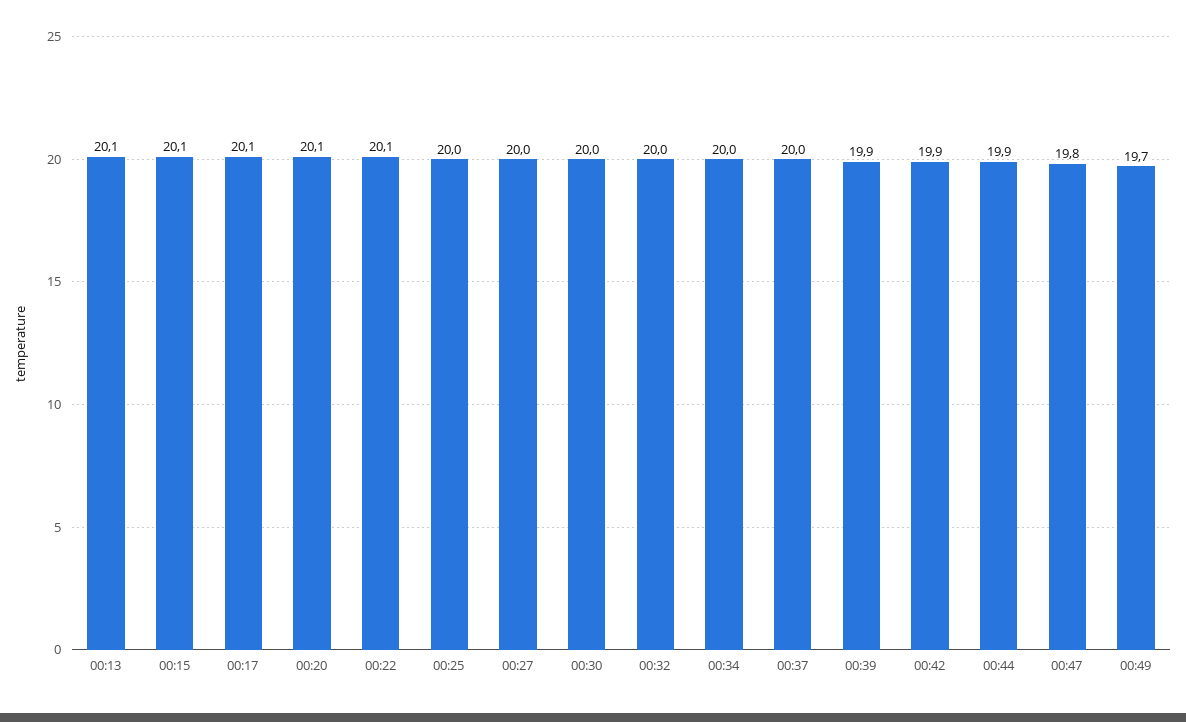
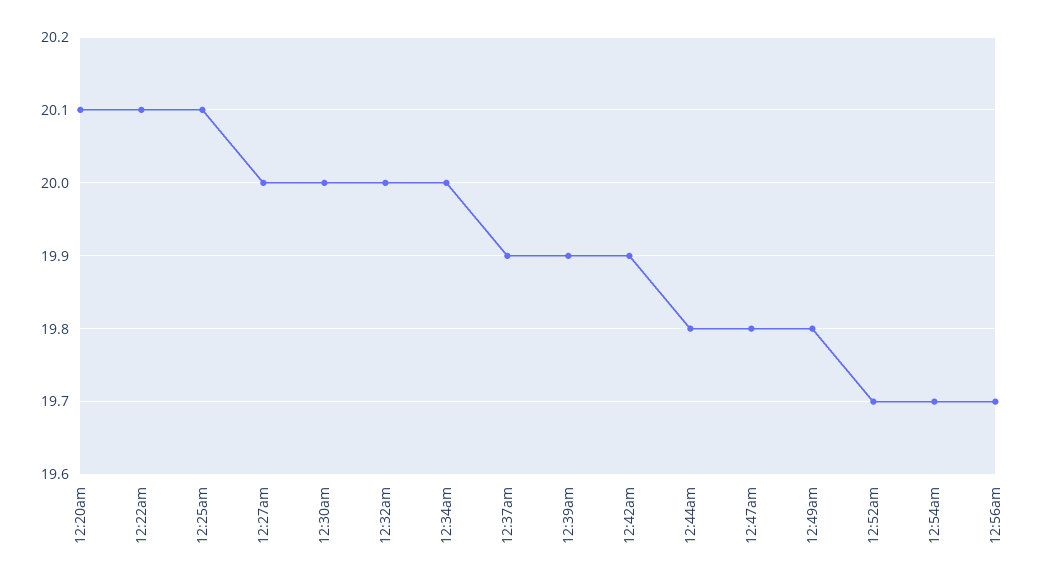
00:13: 20.1 -> none
00:15: 20.1 -> none
00:17: 20.1 -> none
00:25: 20 -> 20.1
00:37: 20 -> 19.9
00:44: 19.9 -> 19.8
00:49: 19.7 -> 19.8
12:52am: none -> 19.7
12:54am: none -> 19.7
12:56am: none -> 19.7

